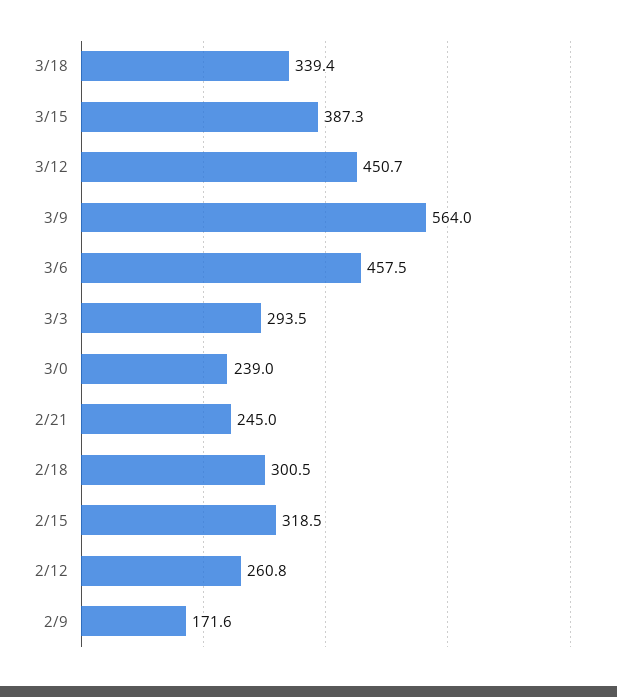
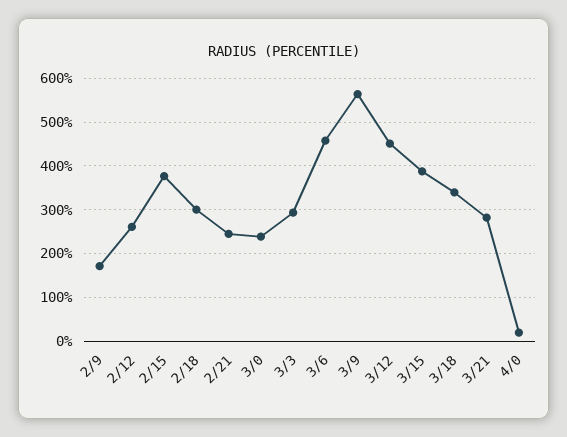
2/15: 318.5 -> 380
3/21: none -> 280
4/0: none -> 20

